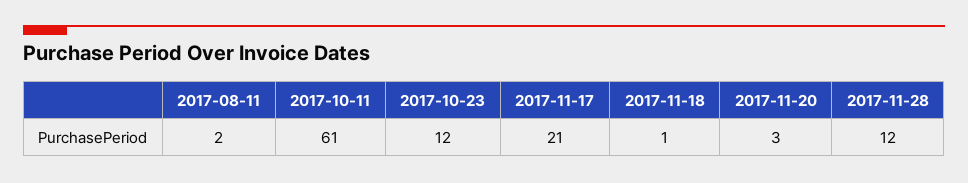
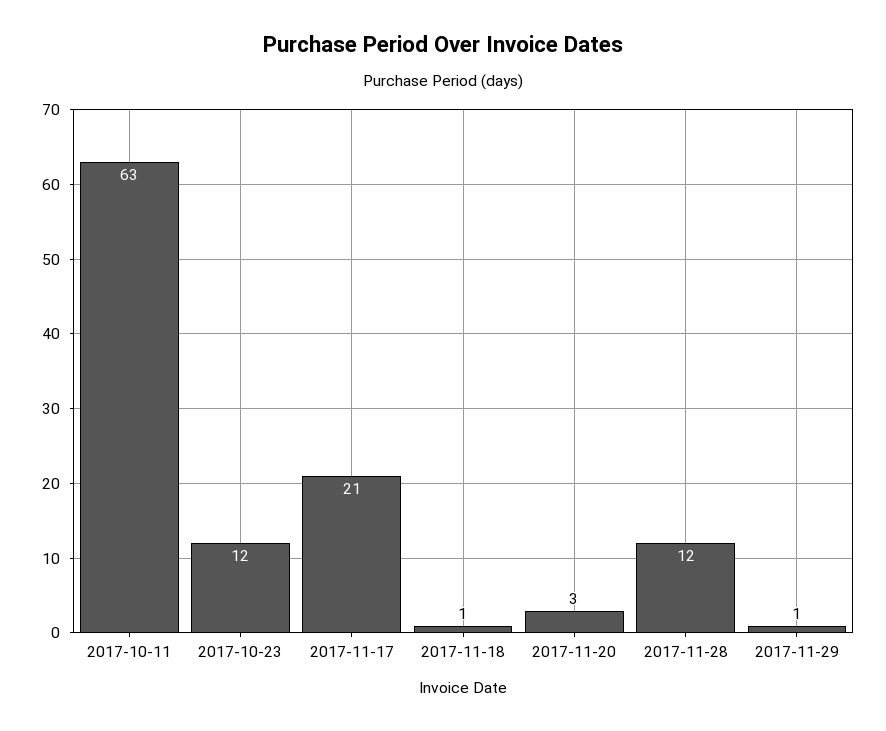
2017-08-11: 2 -> none
2017-10-11: 61 -> 63
2017-11-29: none -> 1

